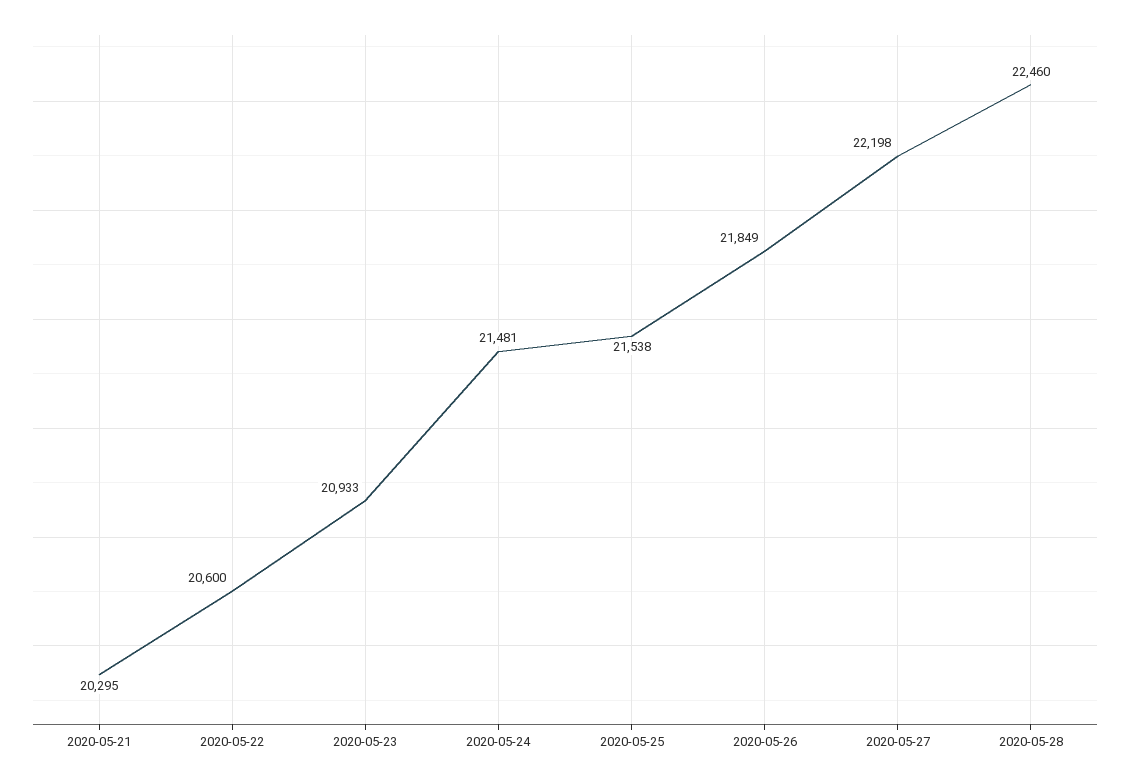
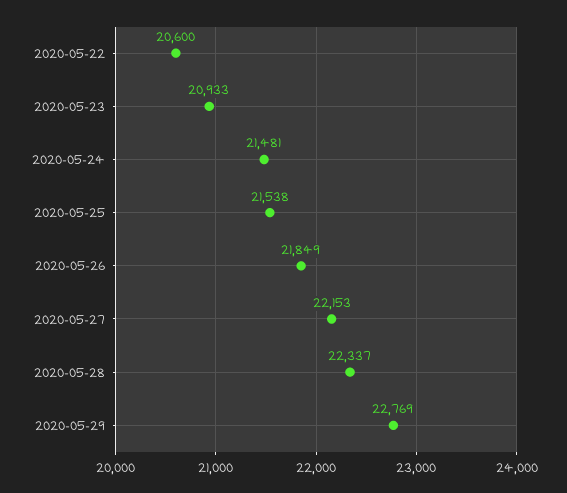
2020-05-21: 20295 -> none
2020-05-27: 22198 -> 22153
2020-05-28: 22460 -> 22337
2020-05-29: none -> 22769

